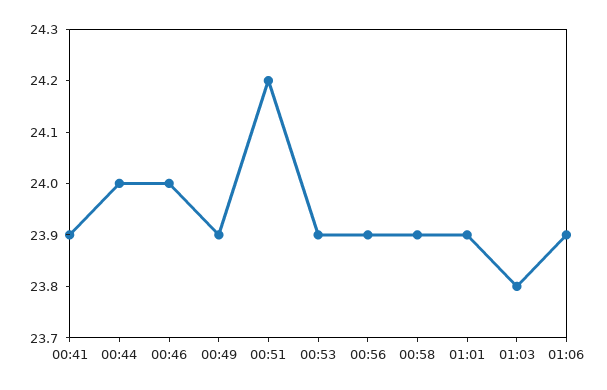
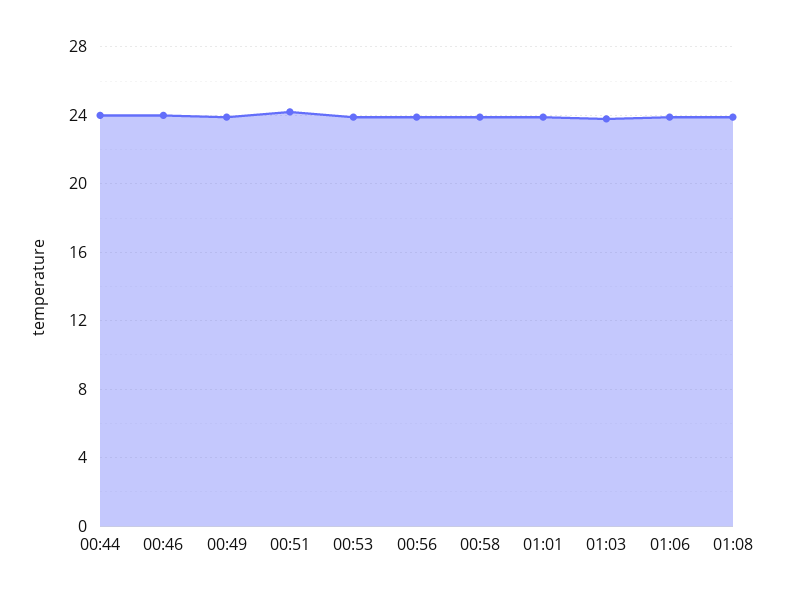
00:41: 23.9 -> none
01:08: none -> 24

